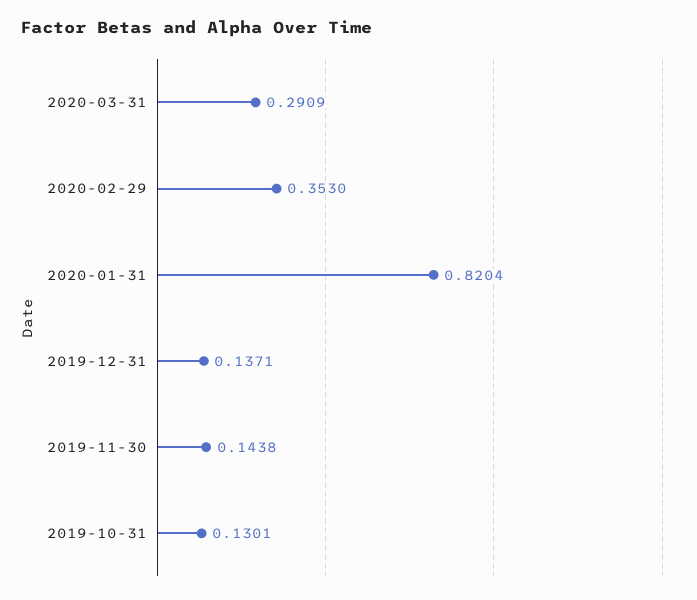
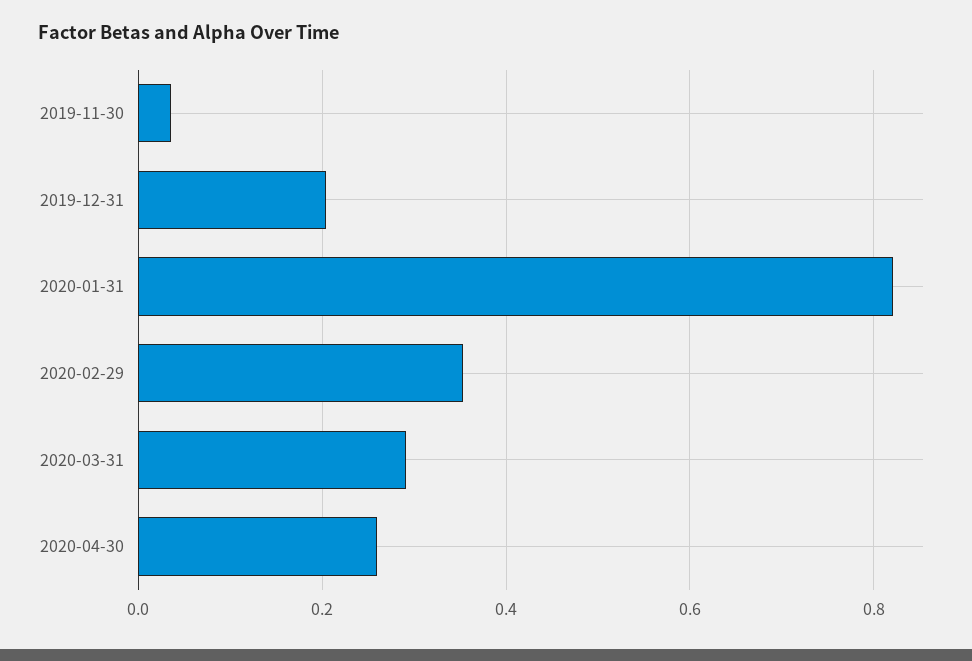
2019-12-31: 0.1371 -> 0.2
2019-11-30: 0.1438 -> 0.04
2019-10-31: 0.1301 -> none
2020-04-30: none -> 0.26

